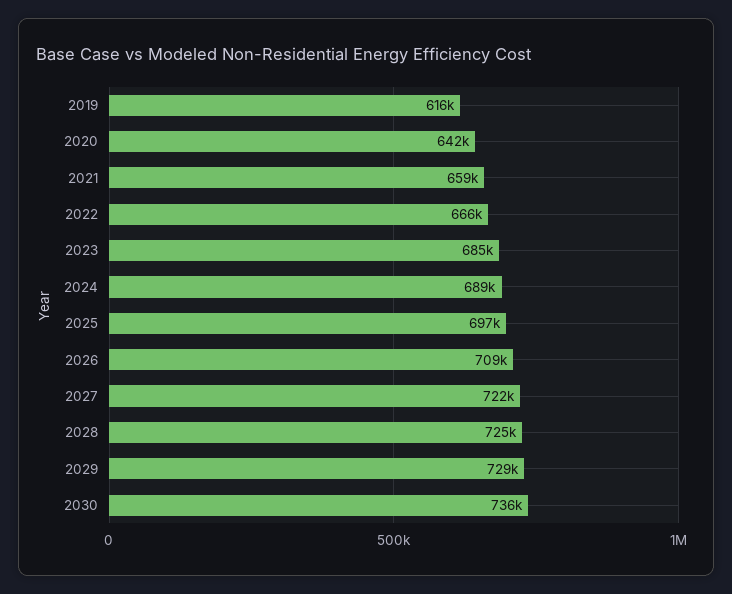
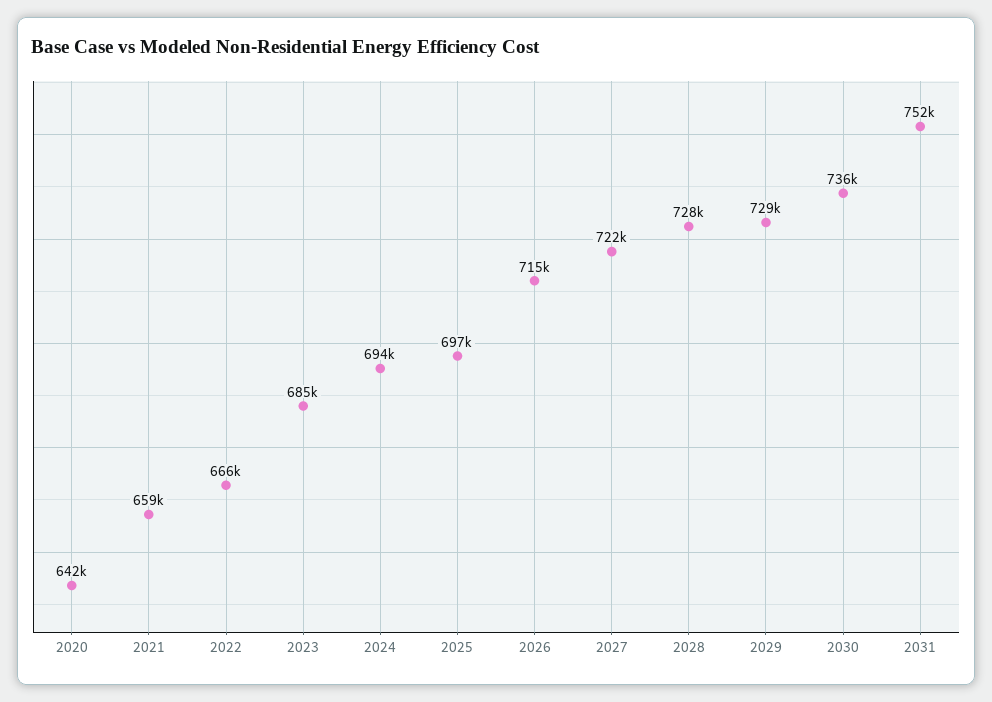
2019: 616000 -> none
2024: 689000 -> 694000
2026: 709000 -> 715000
2028: 725000 -> 728000
2031: none -> 752000

